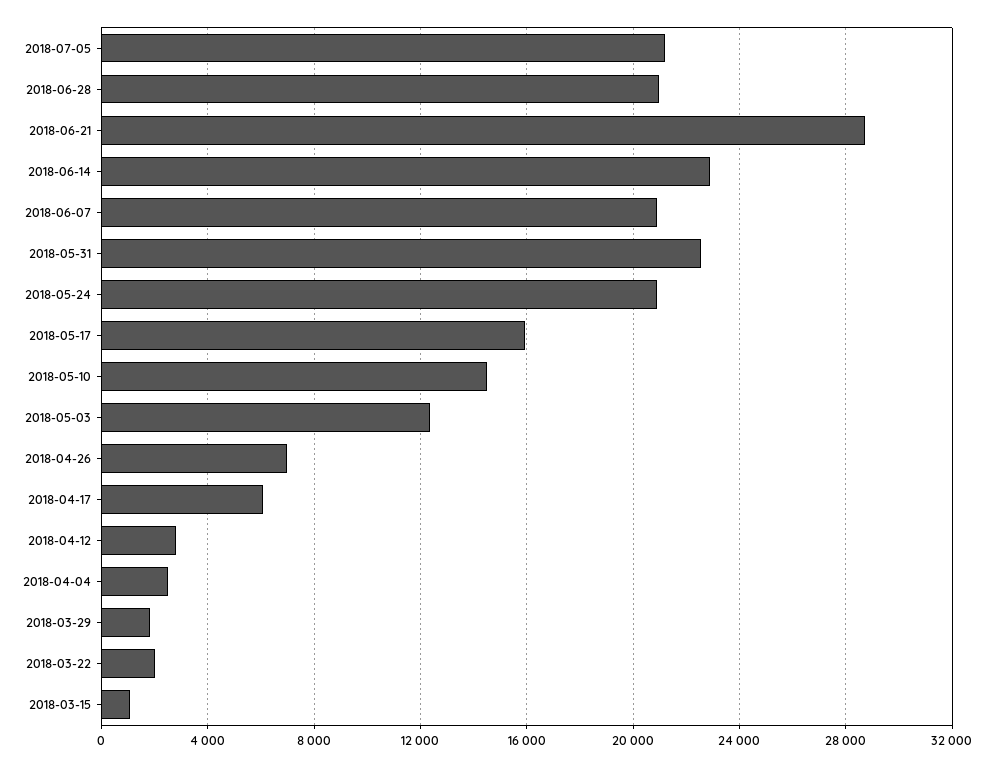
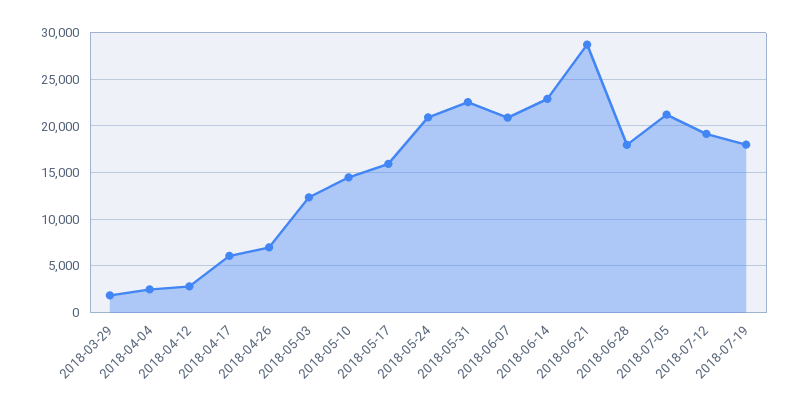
2018-06-28: 21000 -> 18000
2018-03-22: 2000 -> none
2018-03-15: 1000 -> none
2018-07-12: none -> 19000
2018-07-19: none -> 18000

